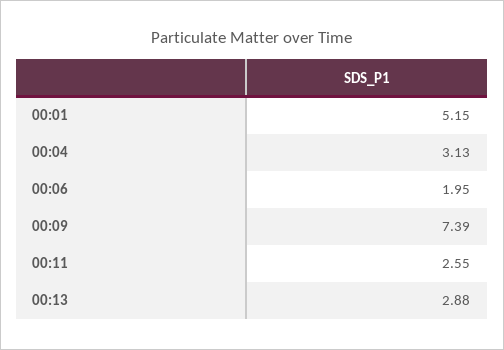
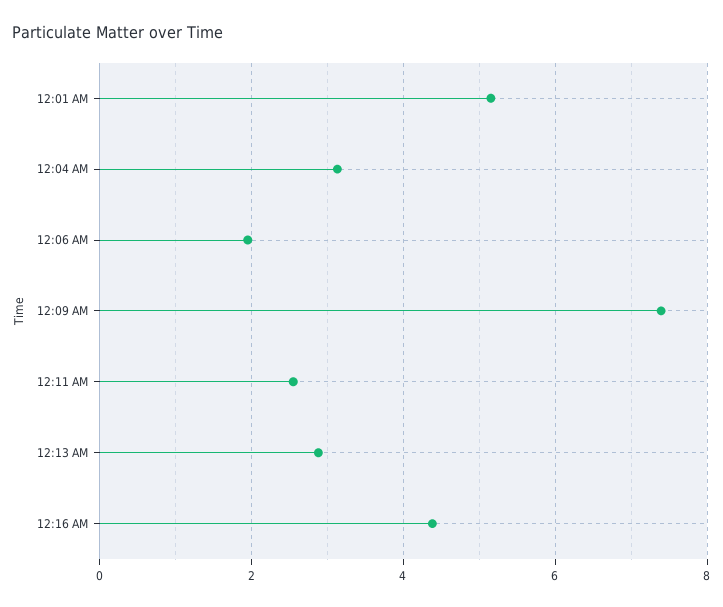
12:16 AM: none -> 4.4

